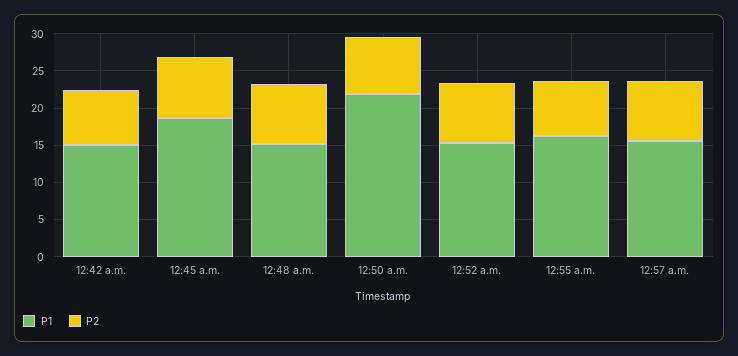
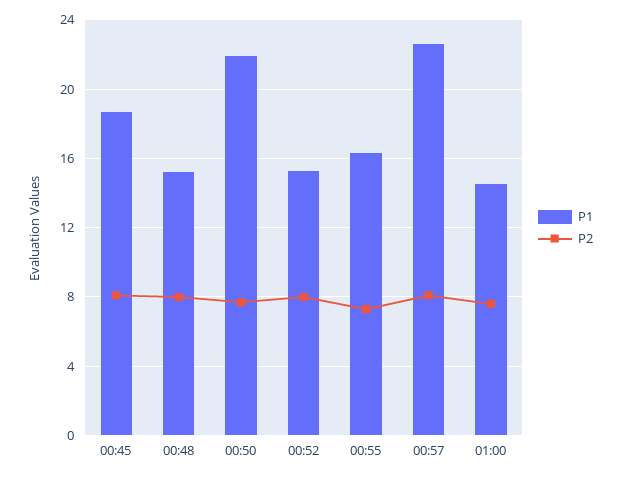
P1, 12:42 a.m.: 15 -> none
P2, 12:42 a.m.: 7.5 -> none
P1, 12:57 a.m.: 15 -> 22.5
P1, 01:00: none -> 14.5
P2, 01:00: none -> 7.5

